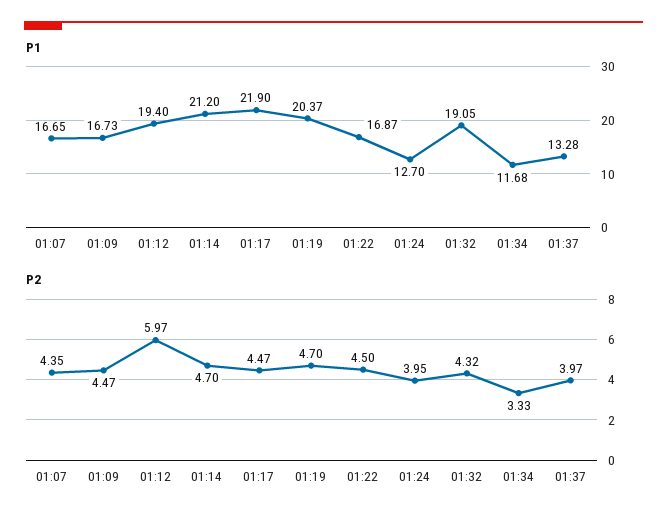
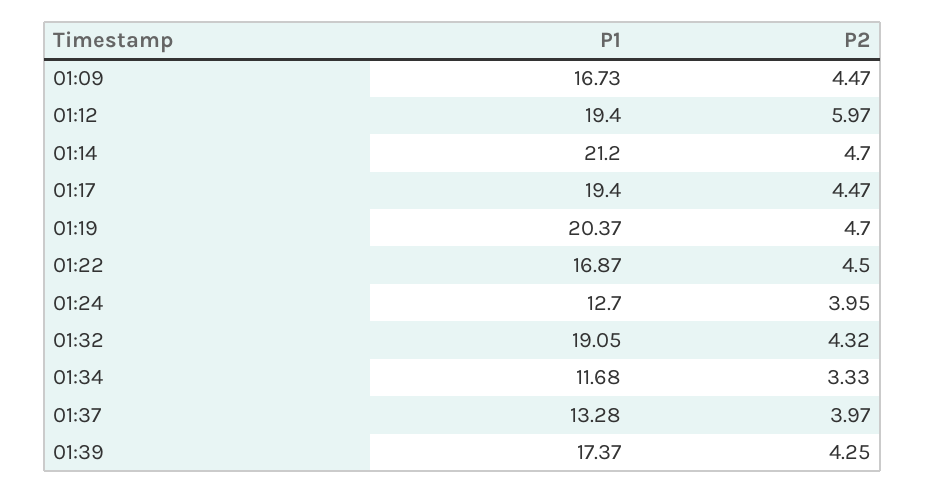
P1, 01:07: 16.65 -> none
P1, 01:17: 21.9 -> 19.4
P2, 01:07: 4.35 -> none
P1, 01:39: none -> 17.37
P2, 01:39: none -> 4.25

